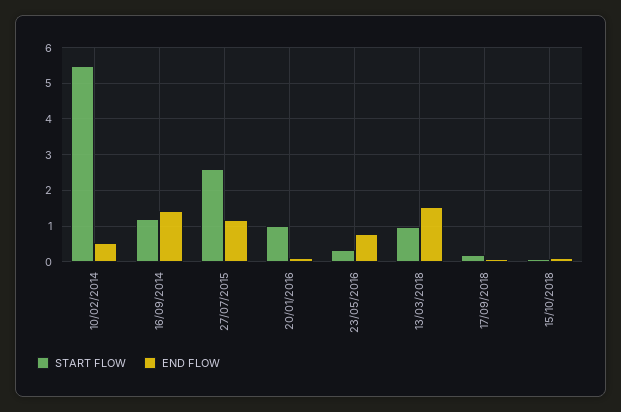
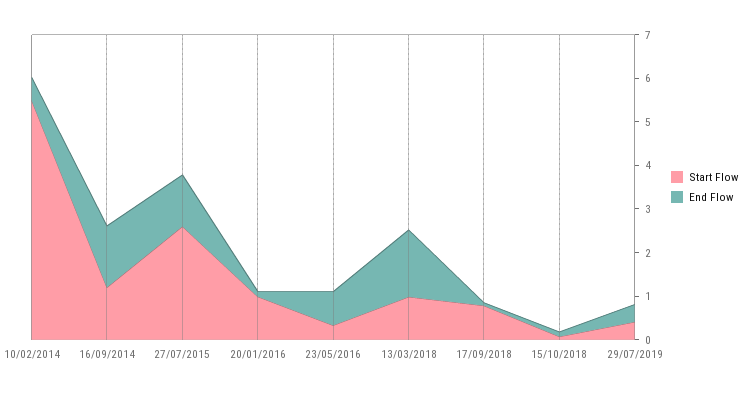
START FLOW, 17/09/2018: 0.2 -> 0.8
START FLOW, 29/07/2019: none -> 0.4
END FLOW, 29/07/2019: none -> 0.4

